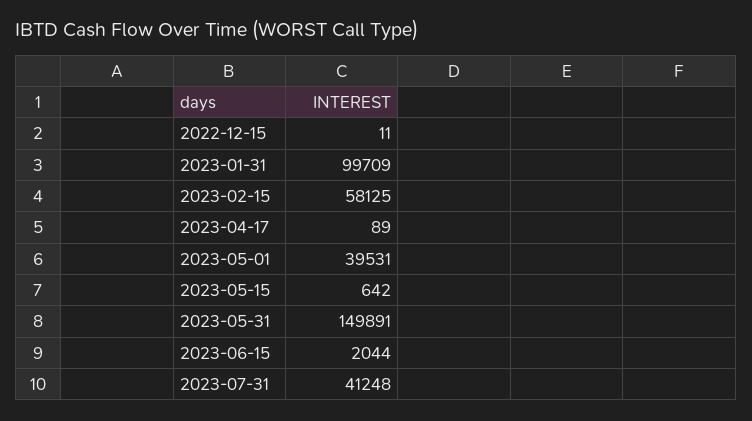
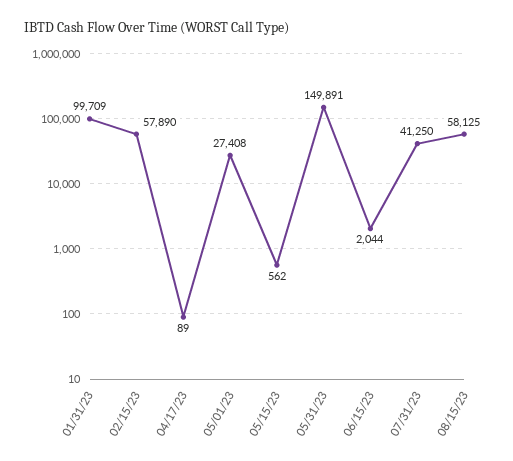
2022-12-15: 11 -> none
2023-02-15: 58125 -> 57890
2023-05-01: 39531 -> 27408
2023-05-15: 642 -> 562
2023-07-31: 41248 -> 41250
08/15/23: none -> 58125

